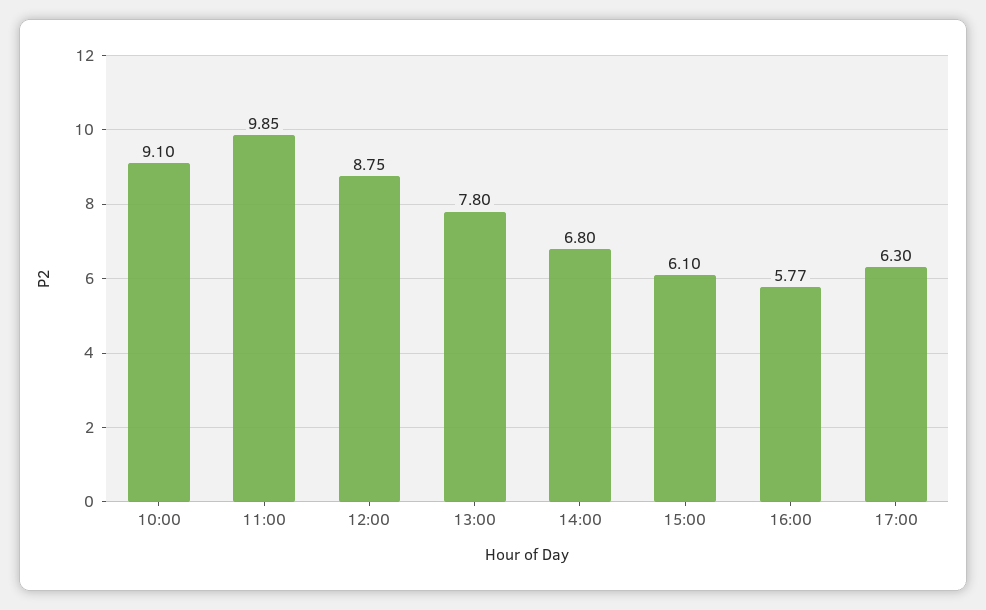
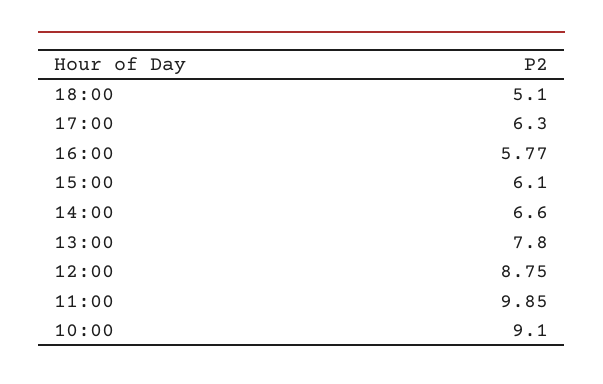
14:00: 6.8 -> 6.6
18:00: none -> 5.1

